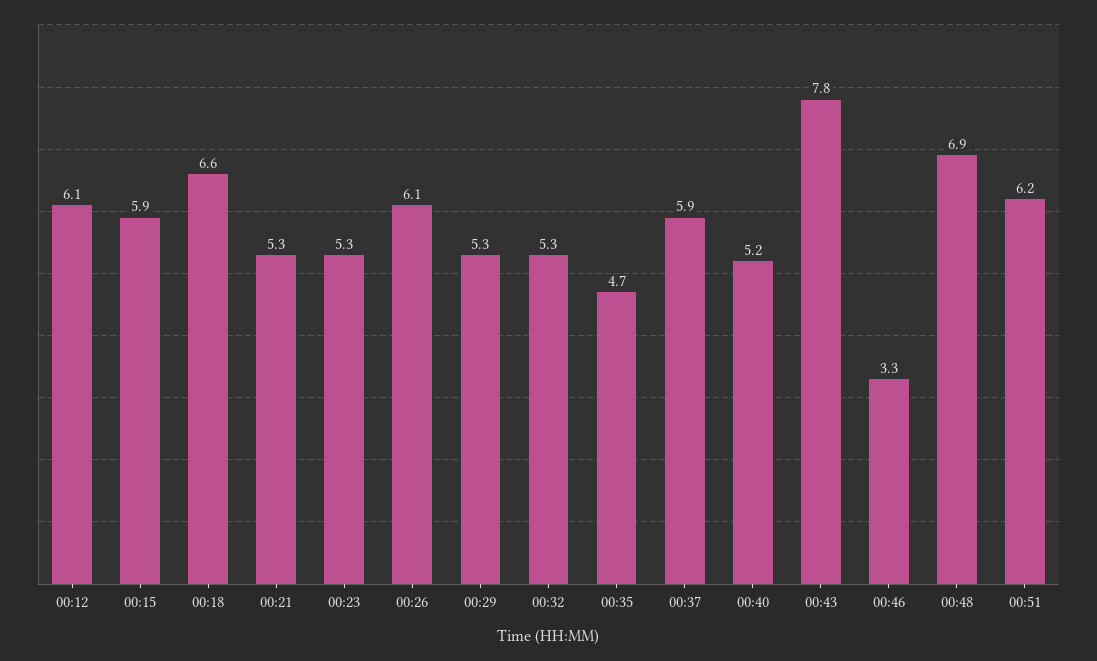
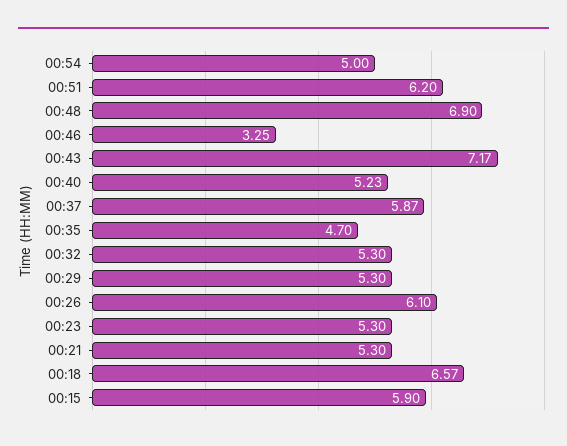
00:12: 6.1 -> none
00:43: 7.8 -> 7.17
00:54: none -> 5

